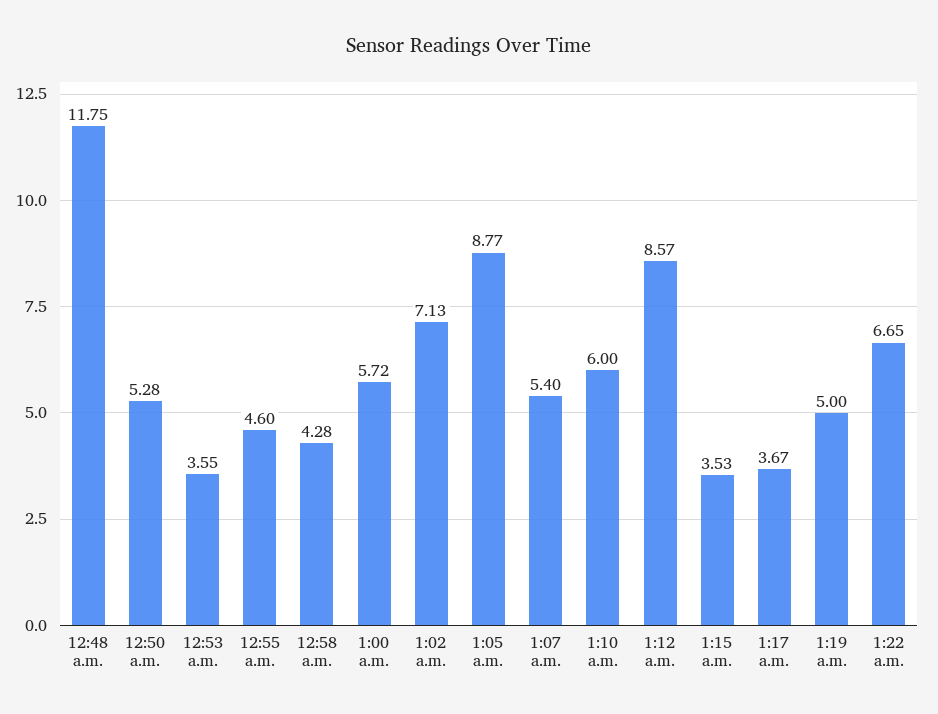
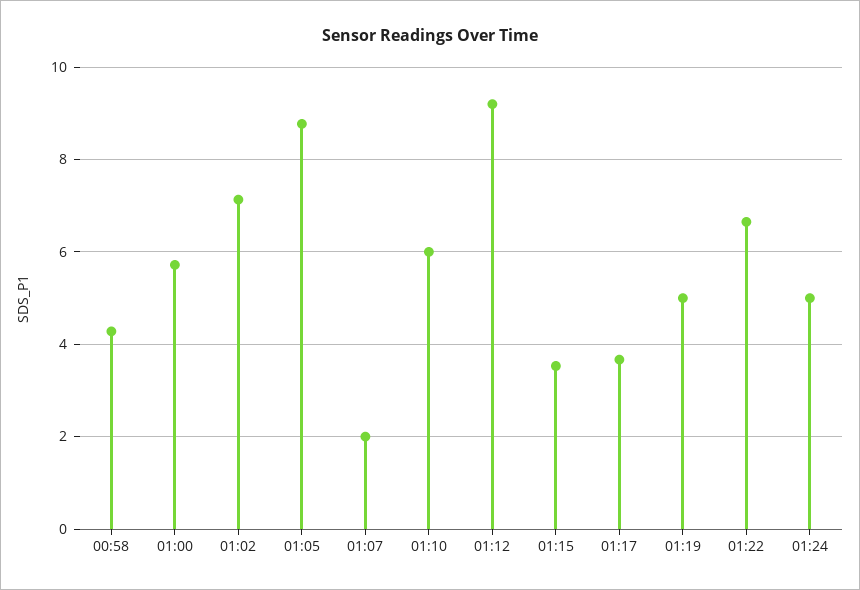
12:48 a.m.: 11.75 -> none
12:50 a.m.: 5.28 -> none
12:53 a.m.: 3.55 -> none
12:55 a.m.: 4.6 -> none
1:07 a.m.: 5.4 -> 2
1:12 a.m.: 8.57 -> 9.2
01:24: none -> 5

